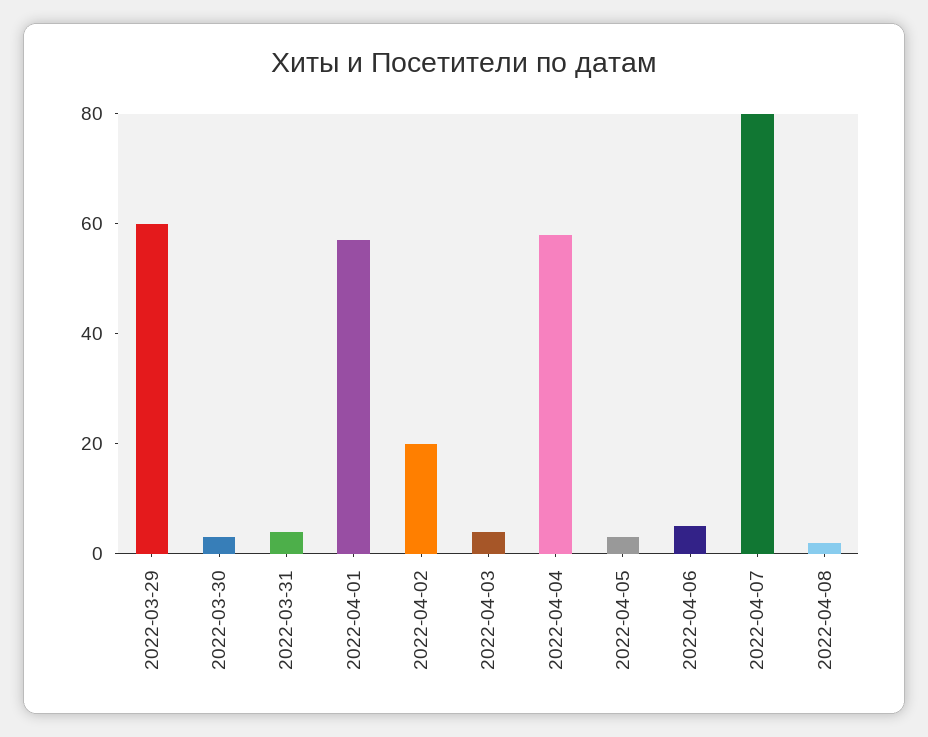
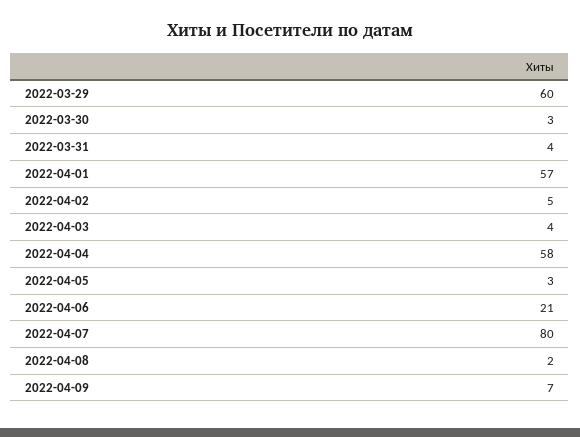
2022-04-02: 20 -> 5
2022-04-06: 5 -> 21
2022-04-09: none -> 7

